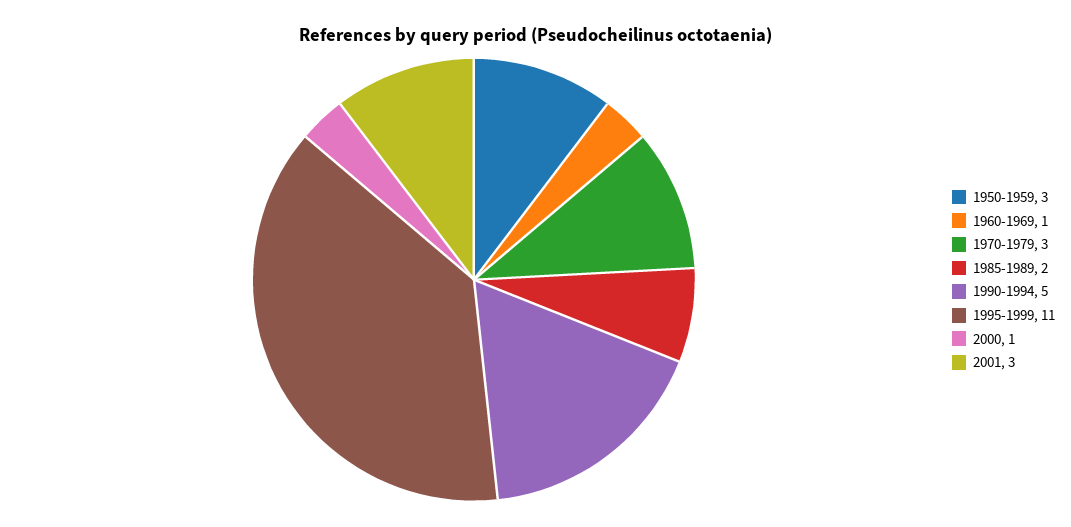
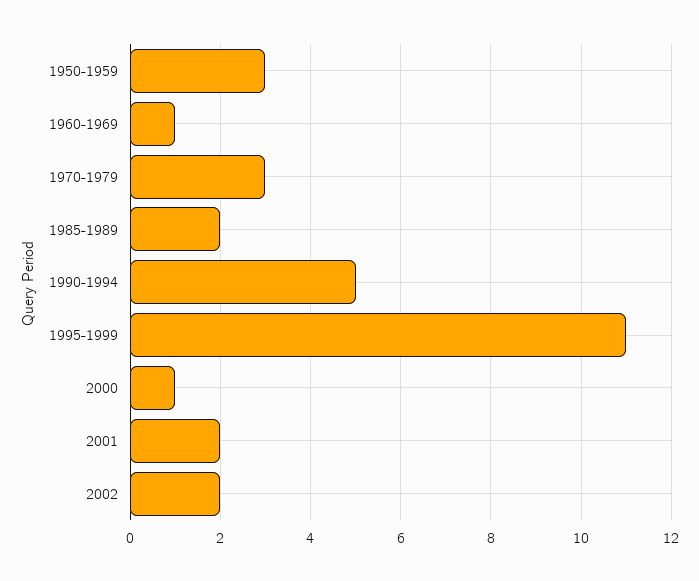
2001: 3 -> 2
2002: none -> 2

